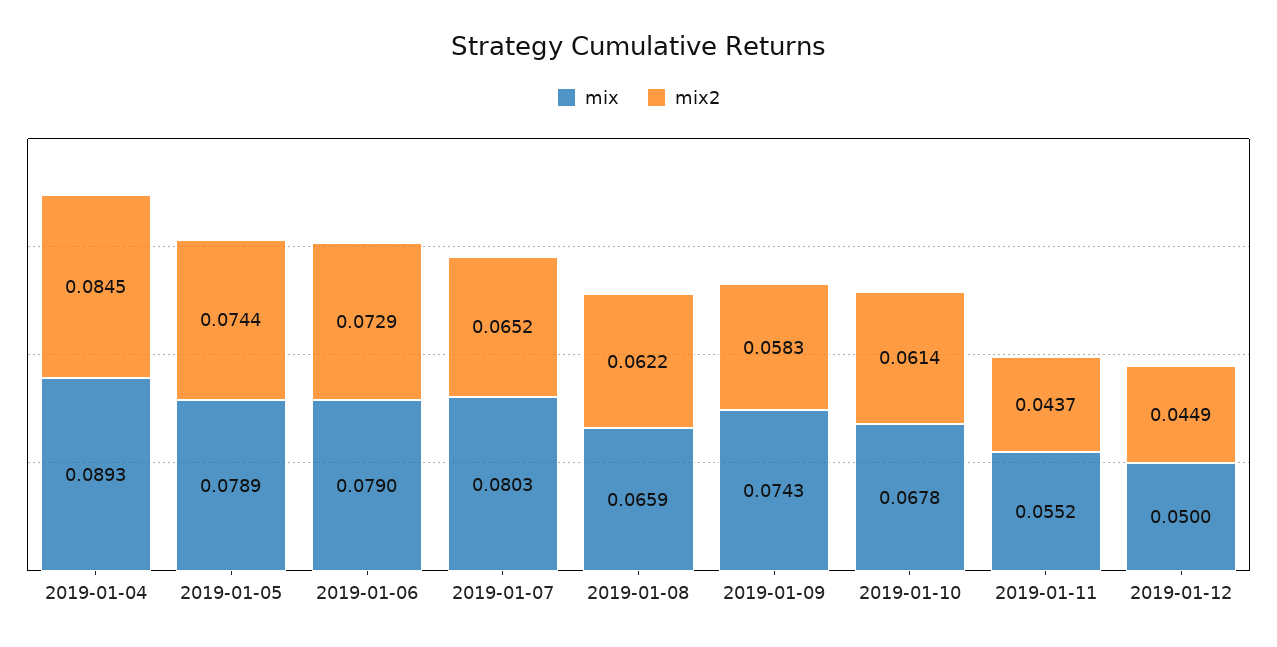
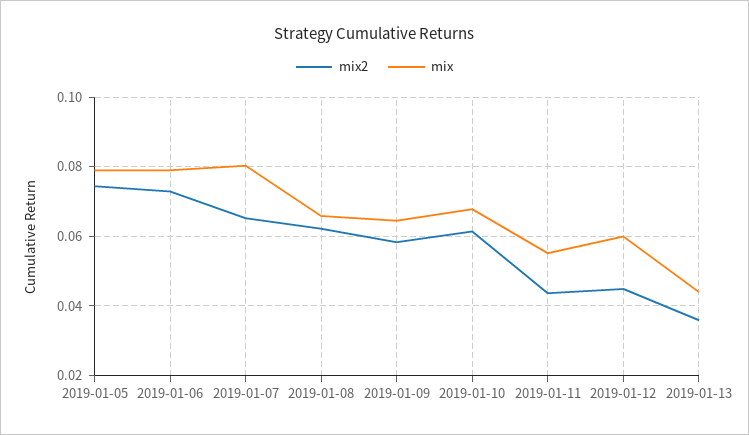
mix, 2019-01-04: 0.0893 -> none
mix2, 2019-01-04: 0.0845 -> none
mix, 2019-01-09: 0.0743 -> 0.064
mix, 2019-01-12: 0.05 -> 0.06
mix2, 2019-01-13: none -> 0.036
mix, 2019-01-13: none -> 0.044

